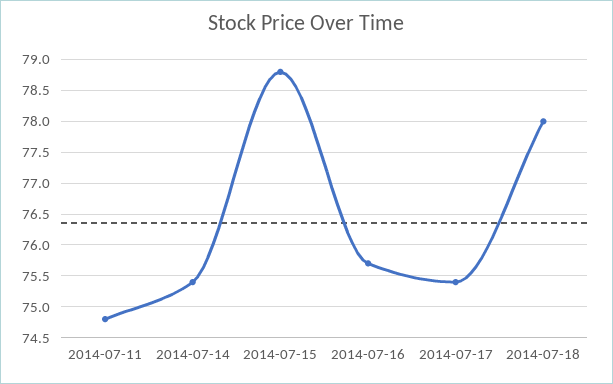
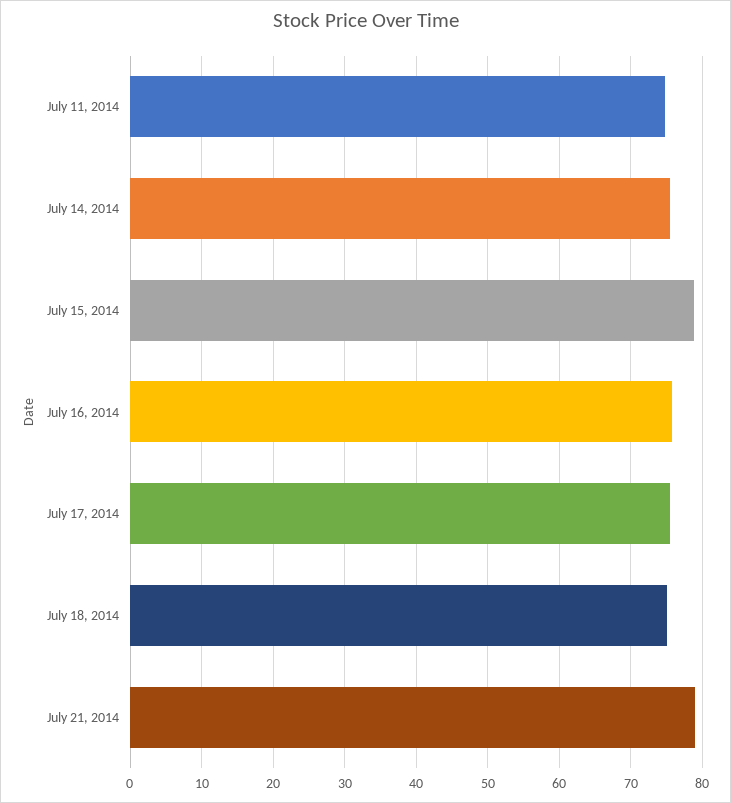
2014-07-18: 78 -> 75
July 21, 2014: none -> 79

